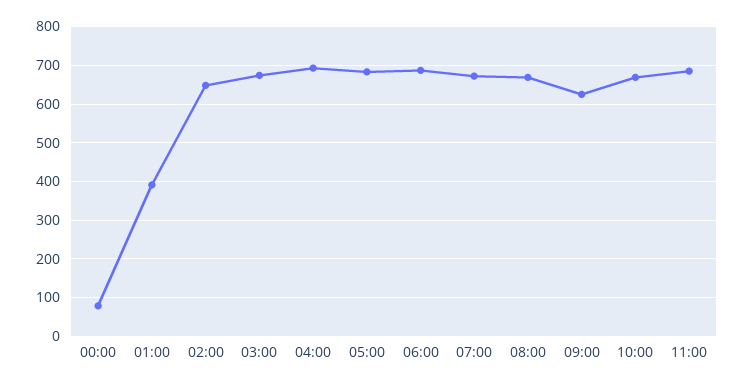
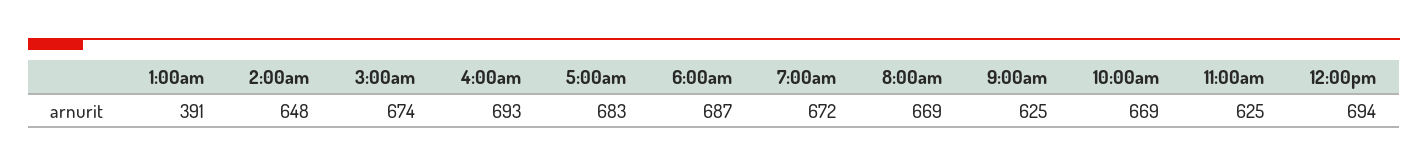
00:00: 80 -> none
11:00: 680 -> 625
12:00pm: none -> 694

